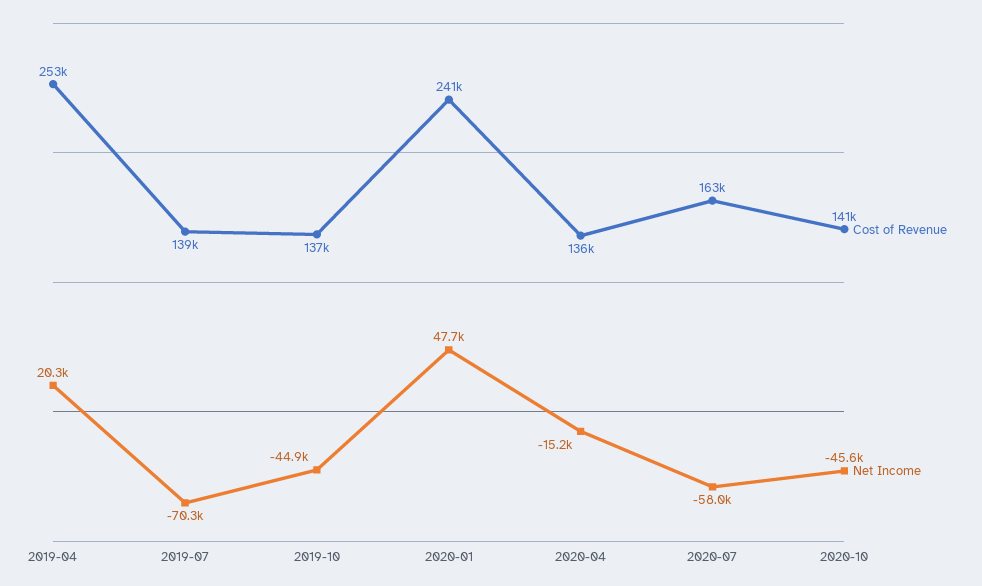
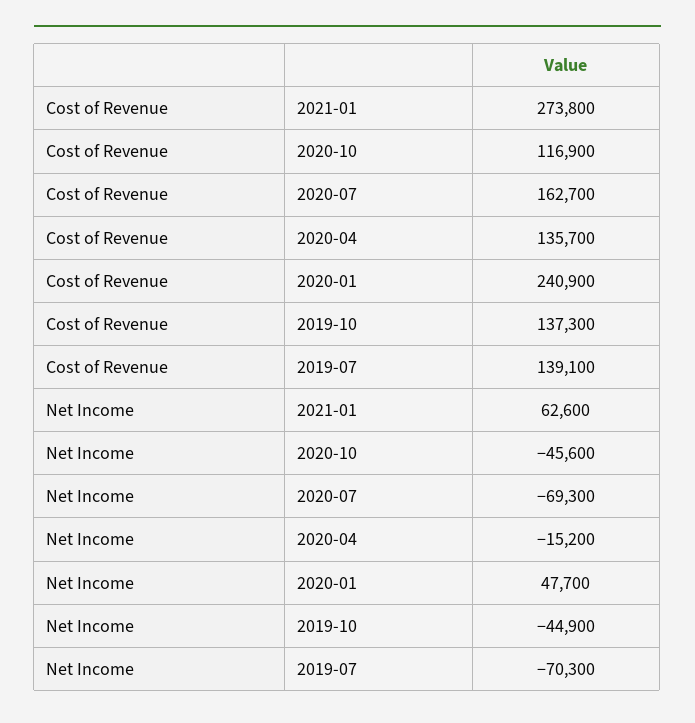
Cost of Revenue, 2019-04: 253000 -> none
Net Income, 2019-04: 20300 -> none
Net Income, 2020-07: -58000 -> -69300
Cost of Revenue, 2020-10: 141000 -> 116900
Cost of Revenue, 2021-01: none -> 273800
Net Income, 2021-01: none -> 62600

